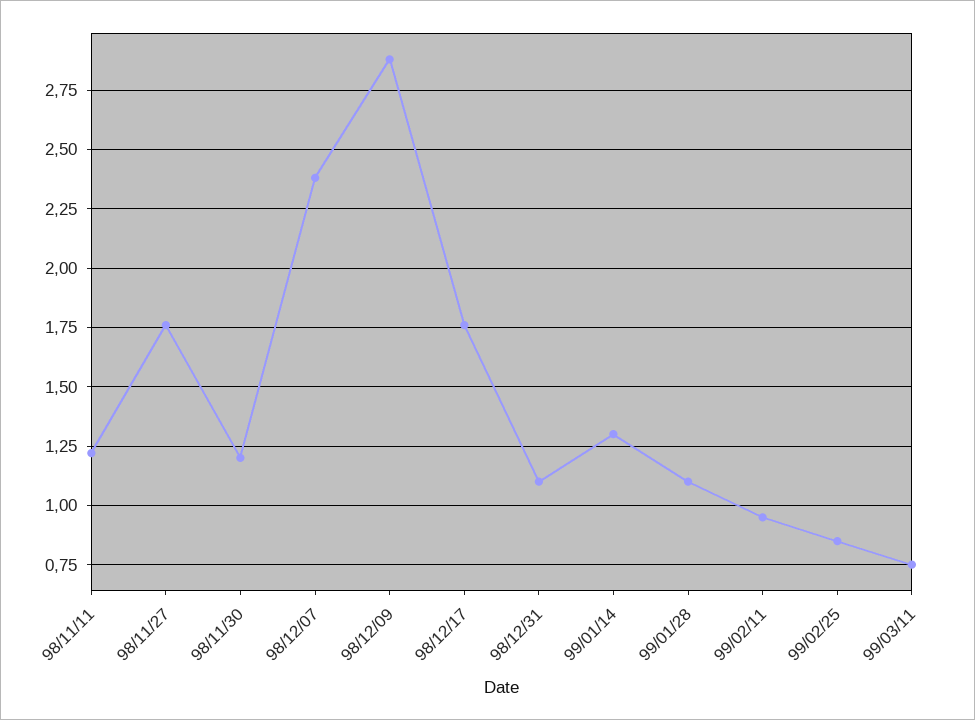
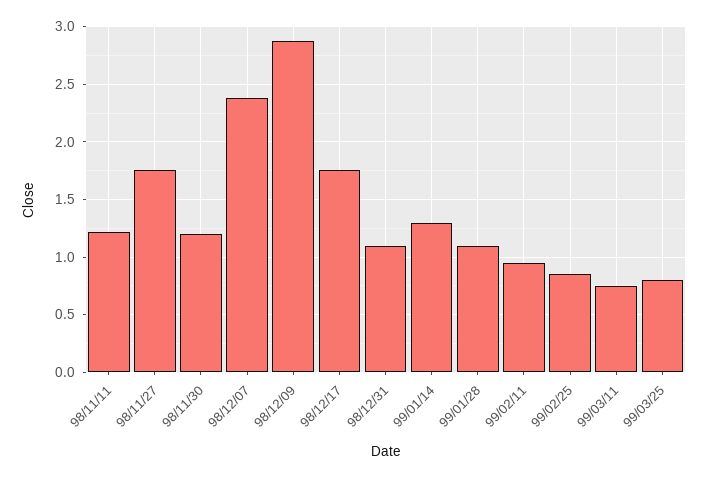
99/03/25: none -> 0.8

